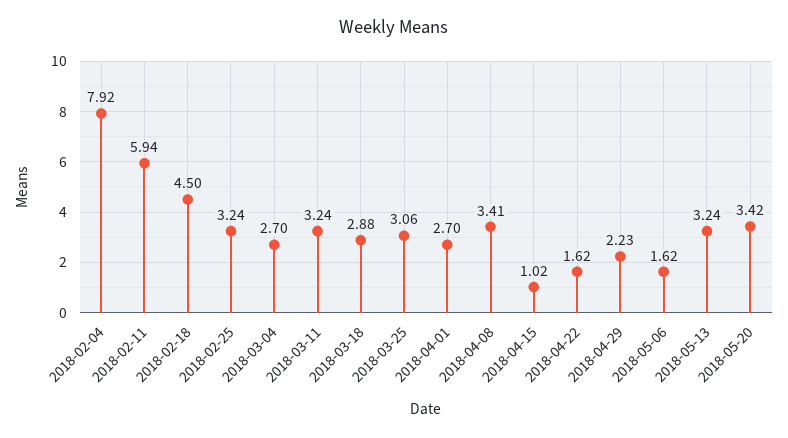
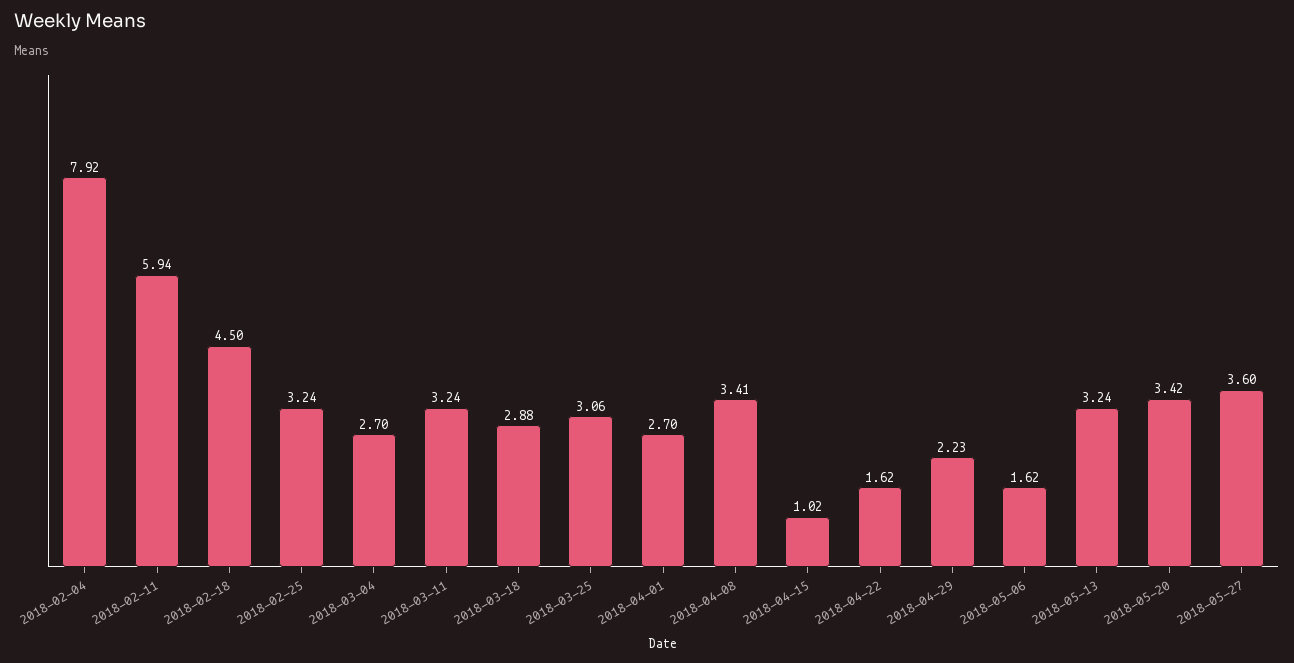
2018-05-27: none -> 3.6

